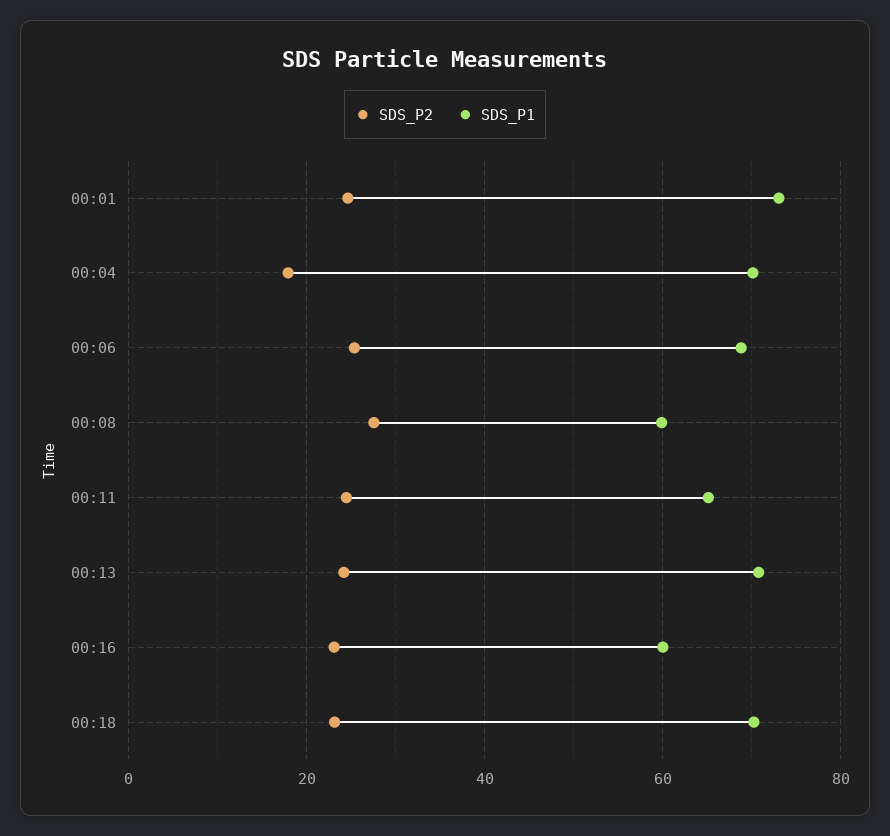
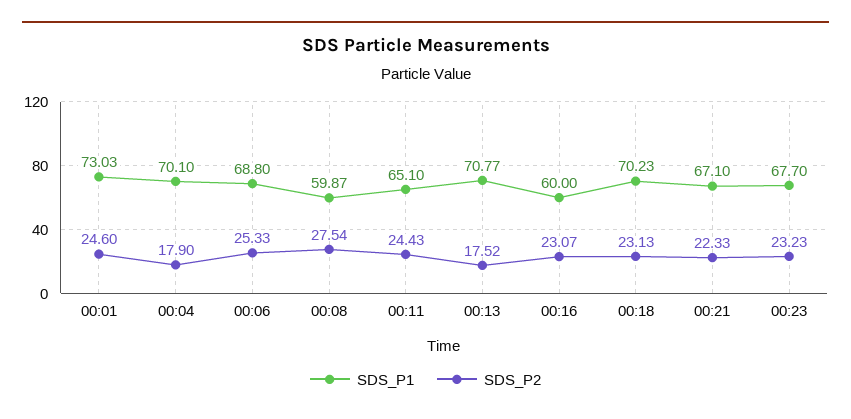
SDS_P2, 00:13: 24 -> 17.52
SDS_P1, 00:21: none -> 67.1
SDS_P2, 00:21: none -> 22.33
SDS_P1, 00:23: none -> 67.7
SDS_P2, 00:23: none -> 23.23

